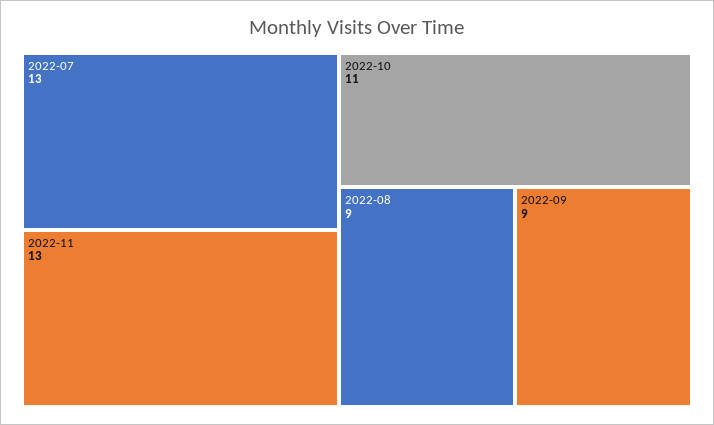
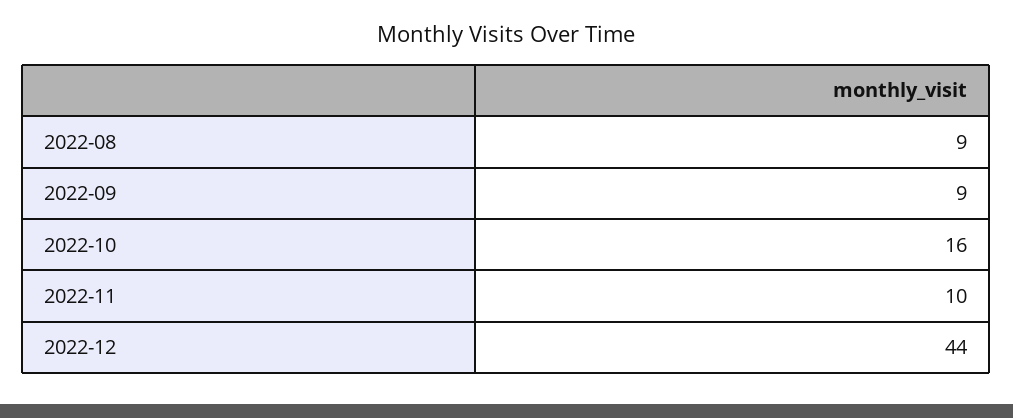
2022-07: 13 -> none
2022-11: 13 -> 10
2022-10: 11 -> 16
2022-12: none -> 44

